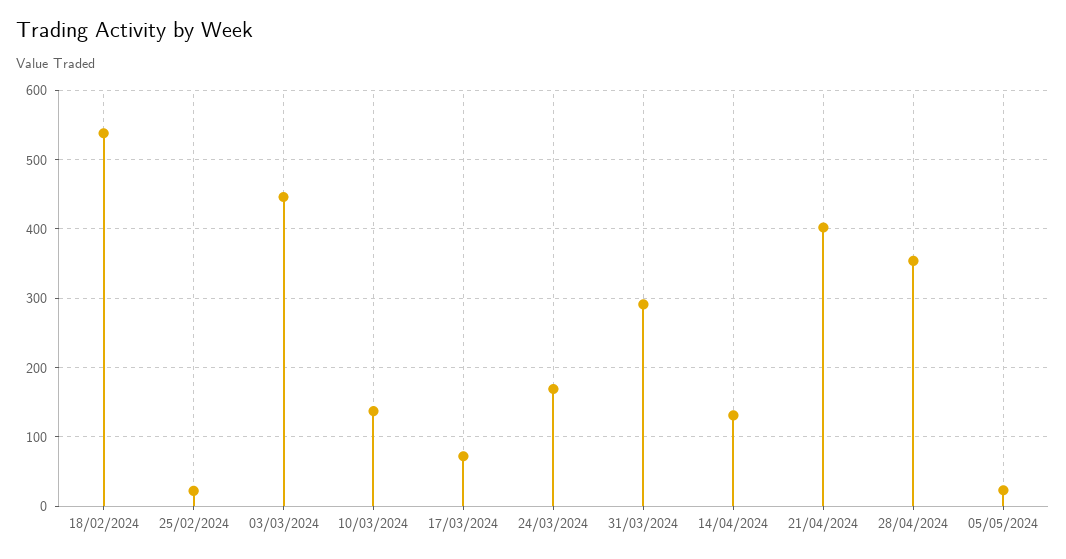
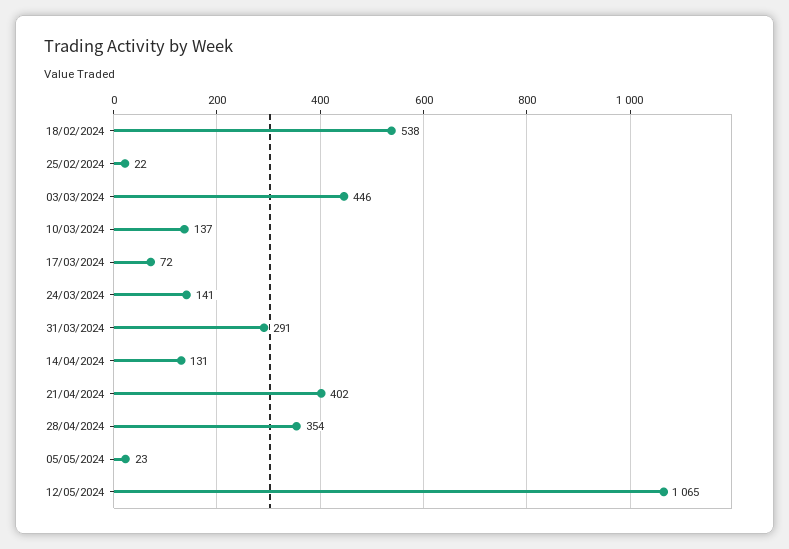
24/03/2024: 170 -> 141
12/05/2024: none -> 1065

